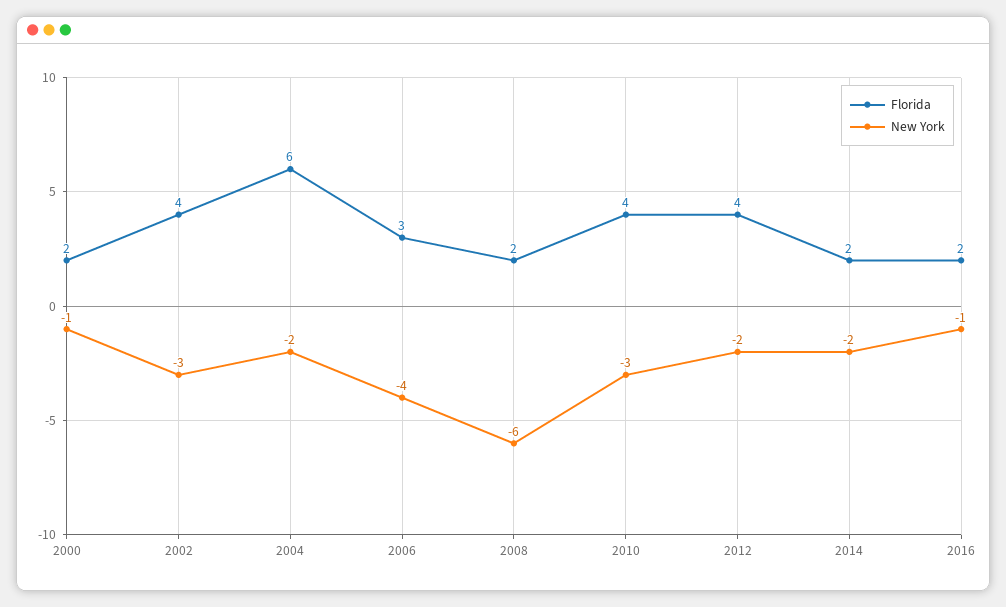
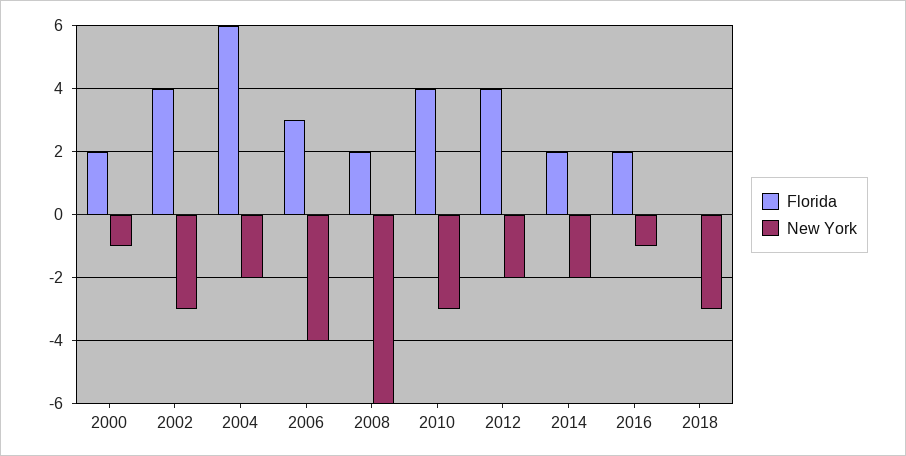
Florida, 2018: none -> 0
New York, 2018: none -> -3

